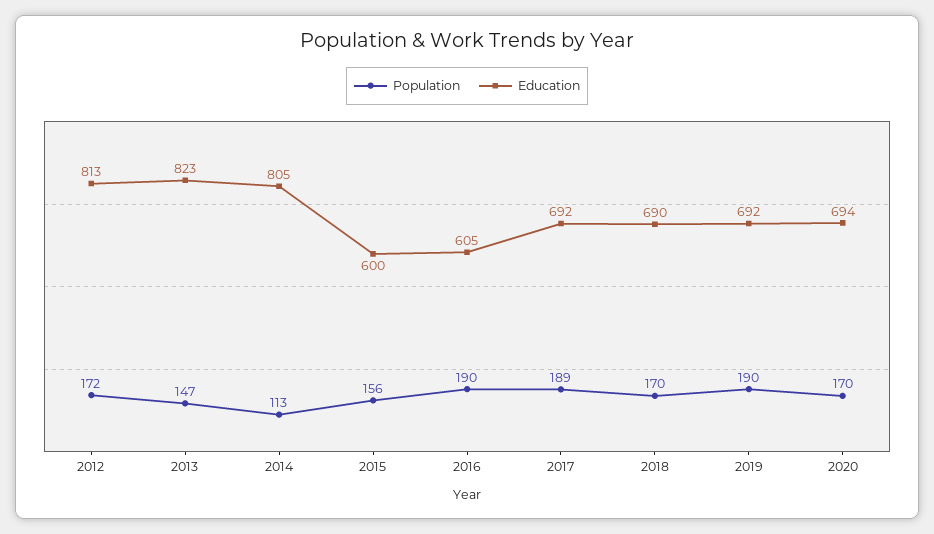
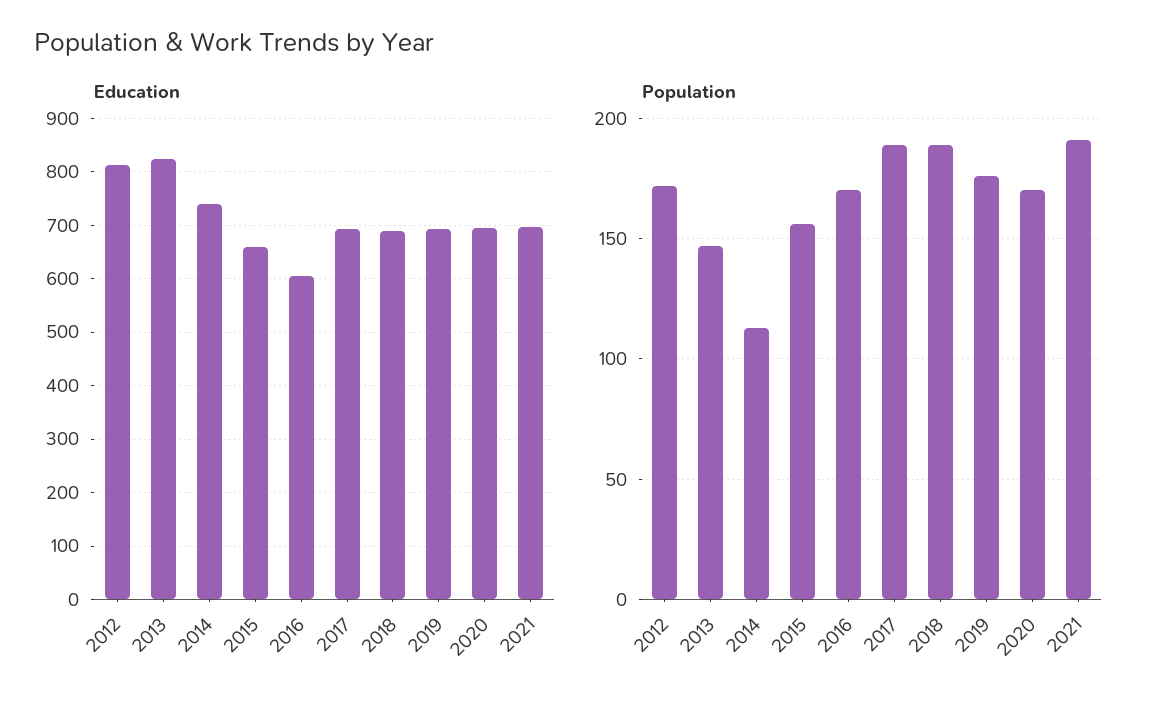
Education, 2014: 805 -> 740
Education, 2015: 600 -> 660
Population, 2016: 190 -> 170
Population, 2018: 170 -> 190
Population, 2019: 190 -> 175
Education, 2021: none -> 700
Population, 2021: none -> 190

